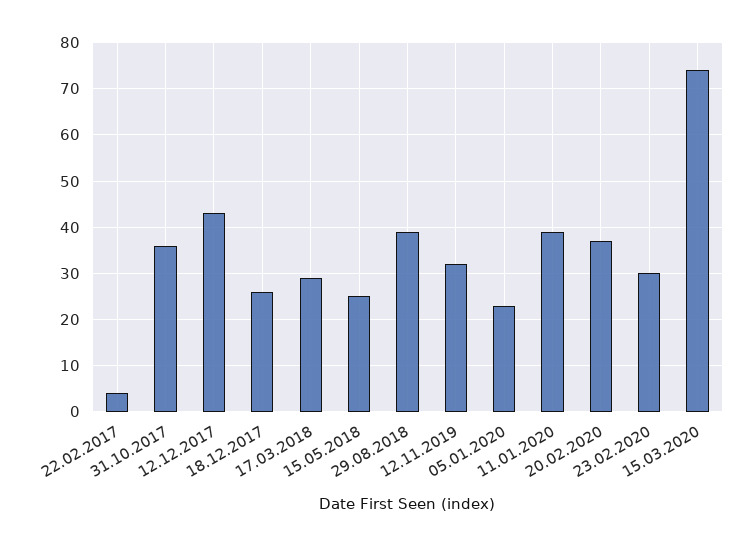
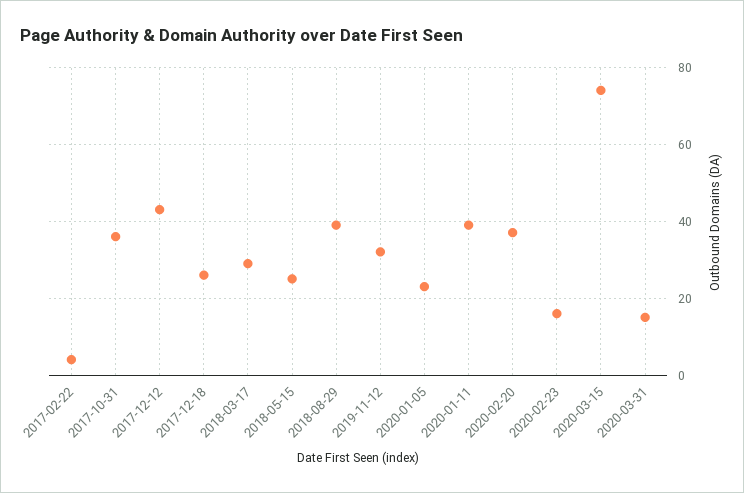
23.02.2020: 30 -> 15
2020-03-31: none -> 15

